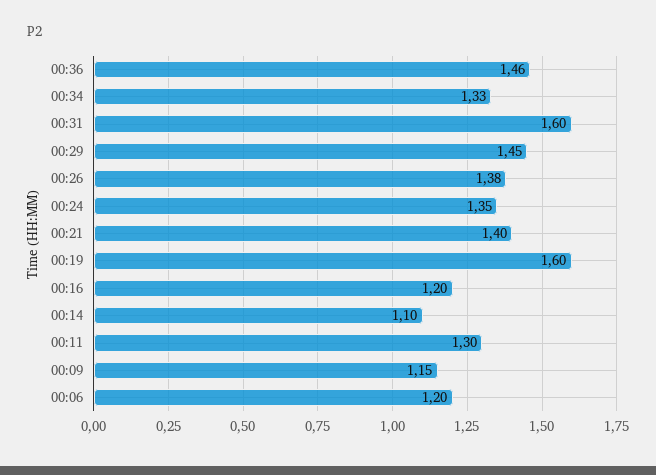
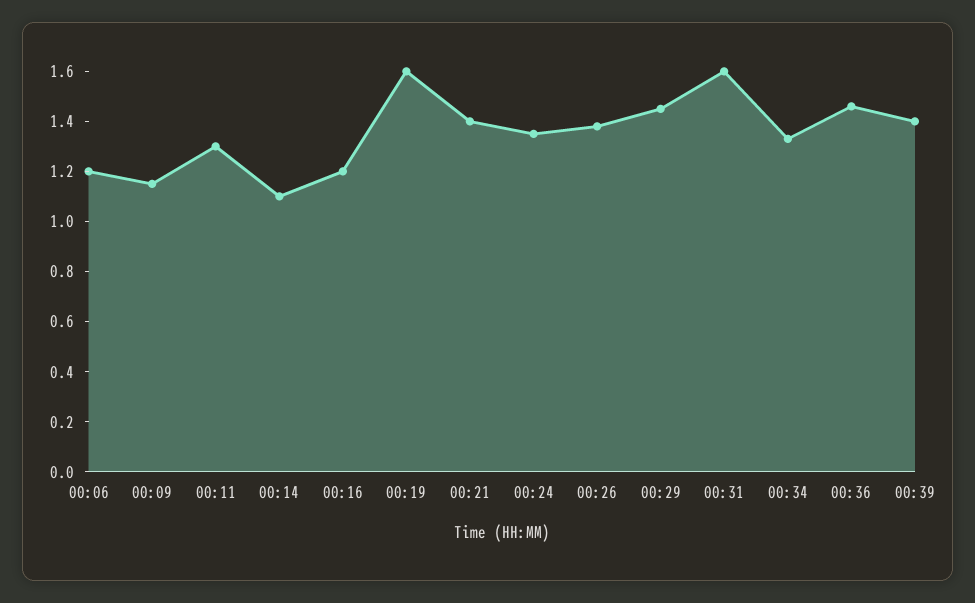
00:39: none -> 1.4

